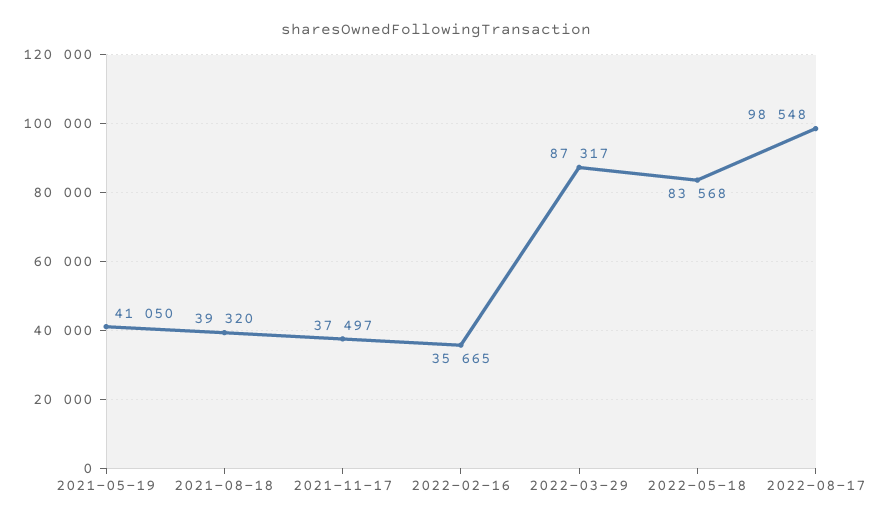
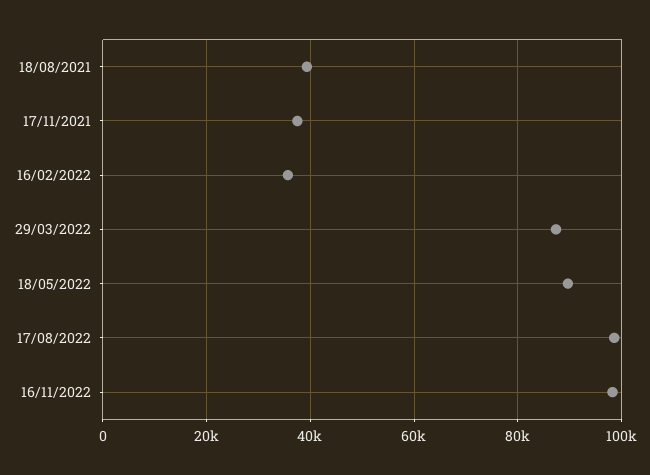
2021-05-19: 41050 -> none
2022-05-18: 83568 -> 90000
16/11/2022: none -> 98000

